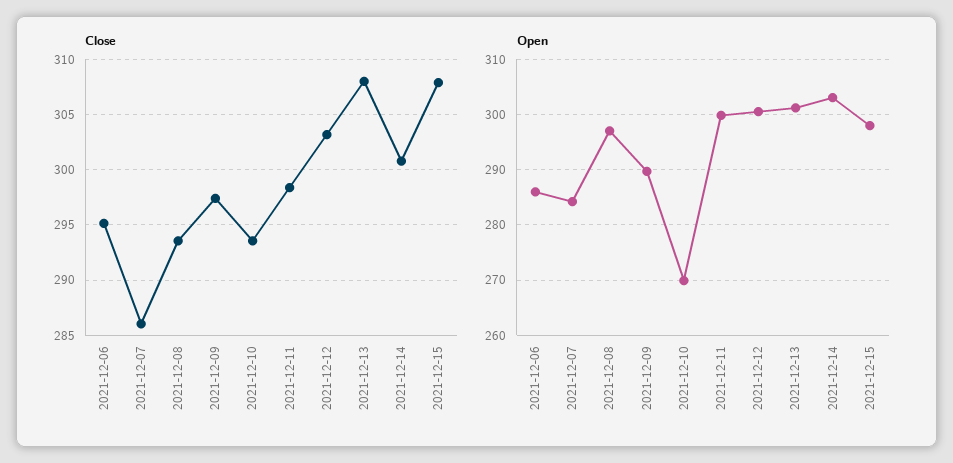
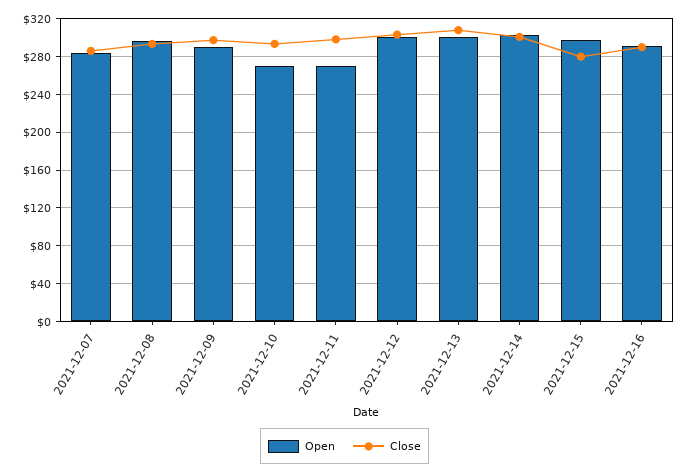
Close, 2021-12-06: 295 -> none
Close, 2021-12-15: 308 -> 280
Open, 2021-12-06: 286 -> none
Open, 2021-12-11: 300 -> 270
Open, 2021-12-16: none -> 290
Close, 2021-12-16: none -> 290

